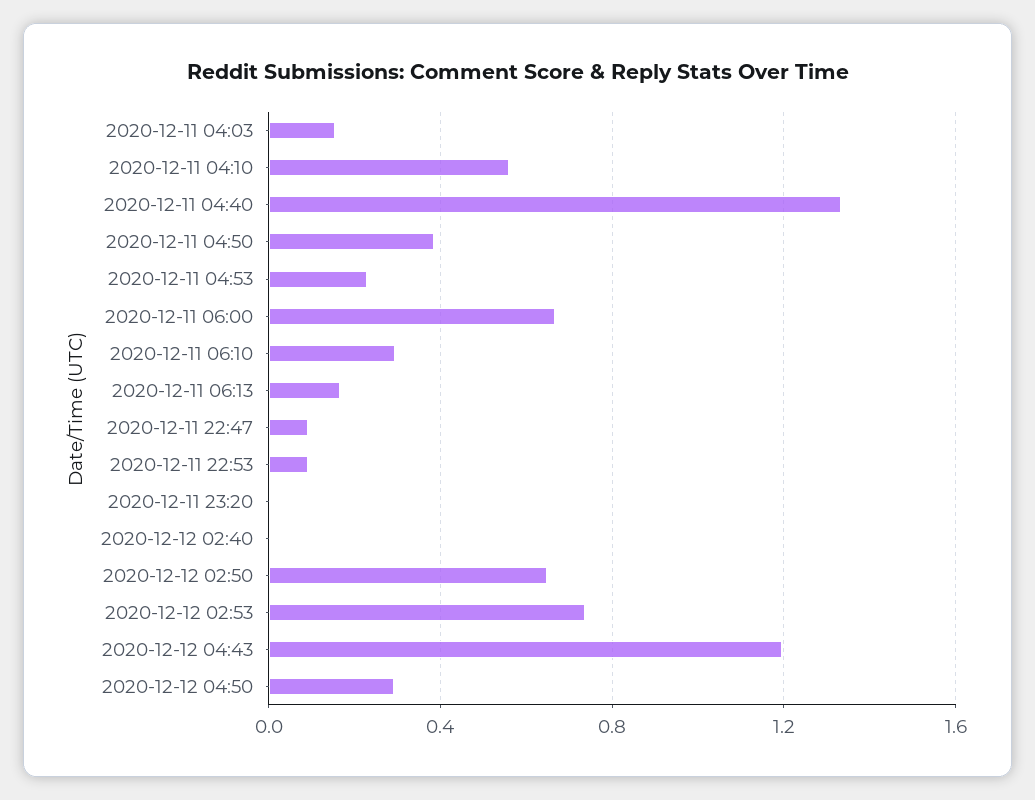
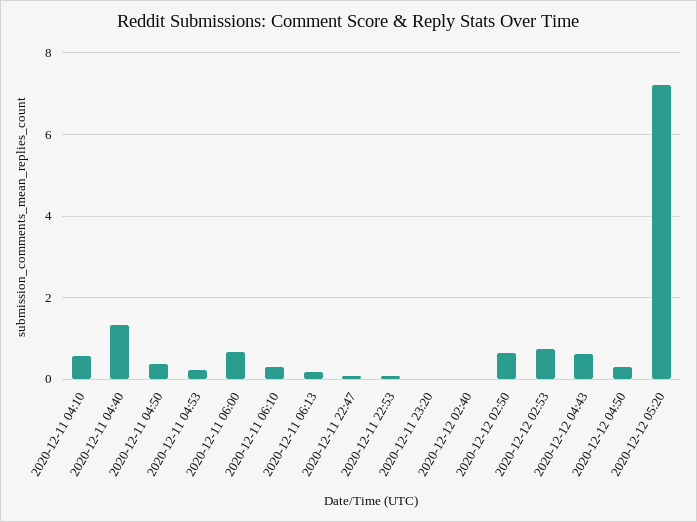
2020-12-11 04:03: 0.15 -> none
2020-12-12 04:43: 1.2 -> 0.6
2020-12-12 05:20: none -> 7.2

